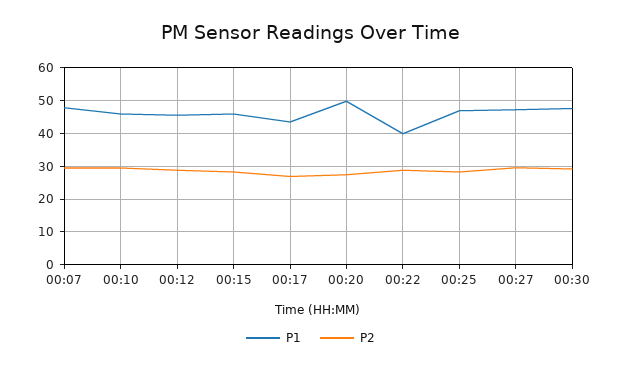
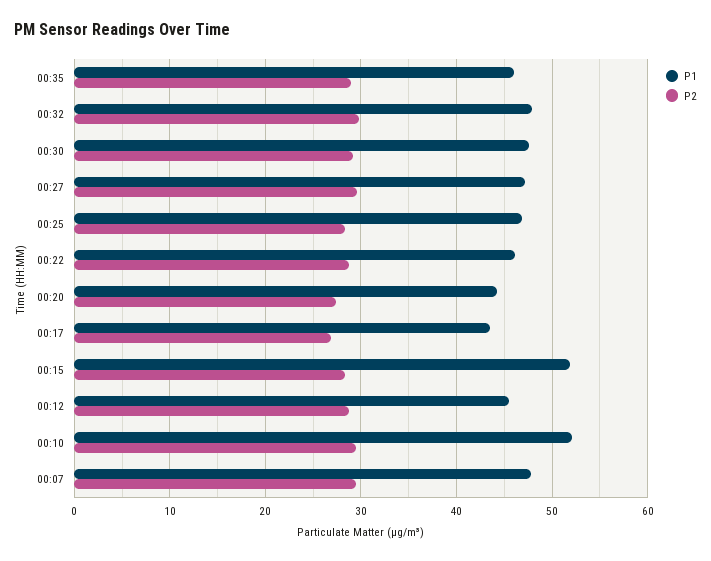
P1, 00:10: 46 -> 52
P1, 00:15: 46 -> 52
P1, 00:20: 50 -> 44
P1, 00:22: 40 -> 46
P1, 00:35: none -> 46
P2, 00:35: none -> 29
P1, 00:32: none -> 48
P2, 00:32: none -> 30

